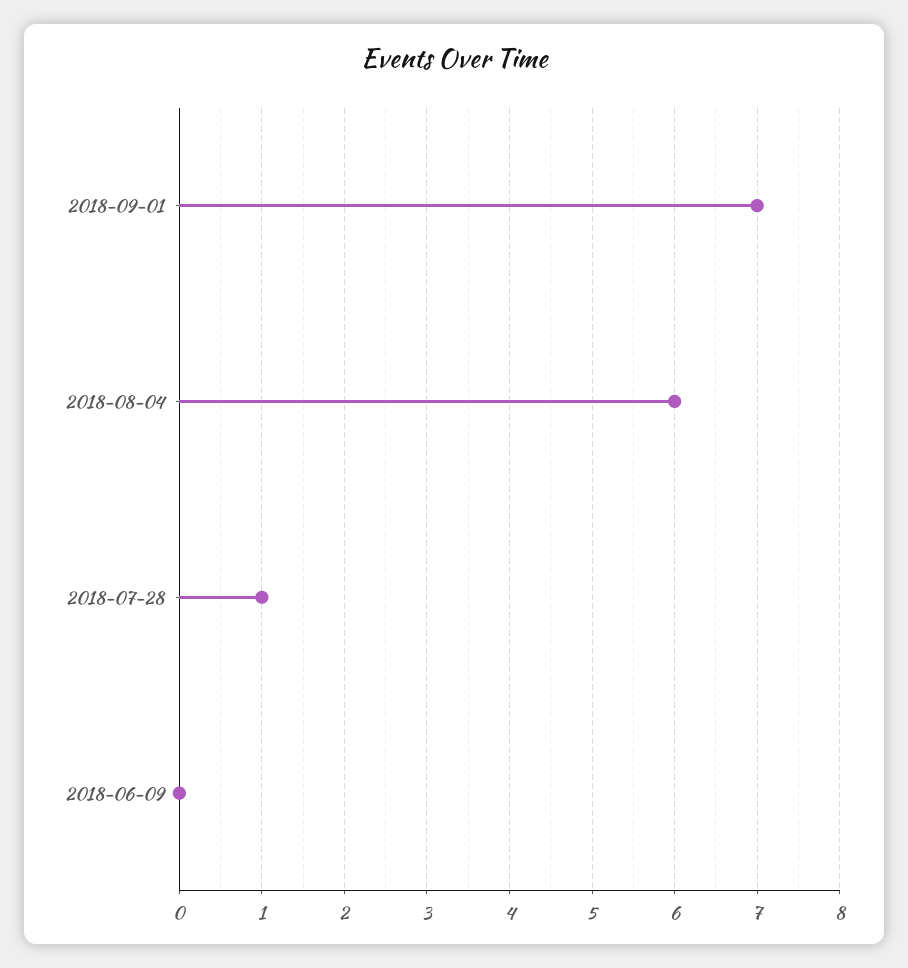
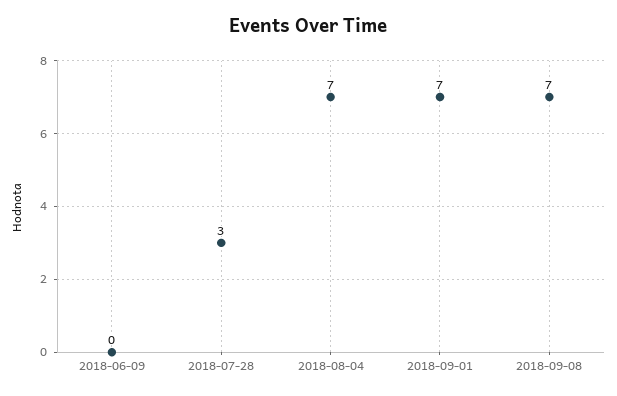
2018-08-04: 6 -> 7
2018-07-28: 1 -> 3
2018-09-08: none -> 7

